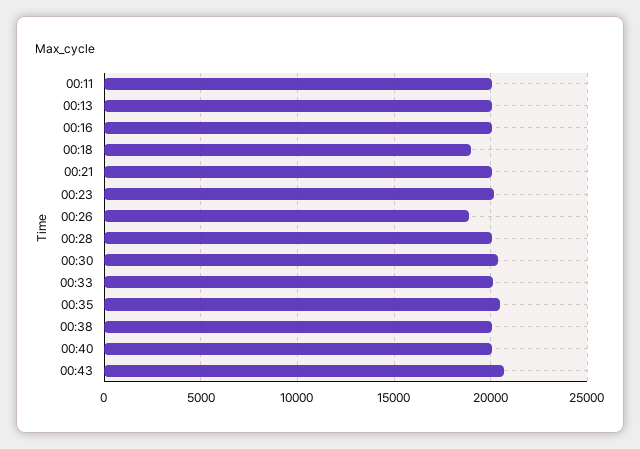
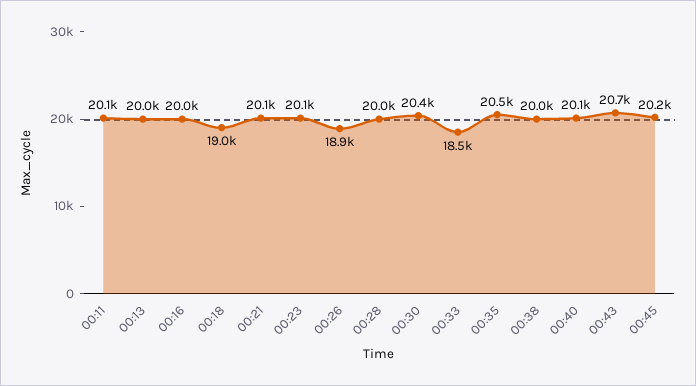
00:33: 20000 -> 18500
00:45: none -> 20200

